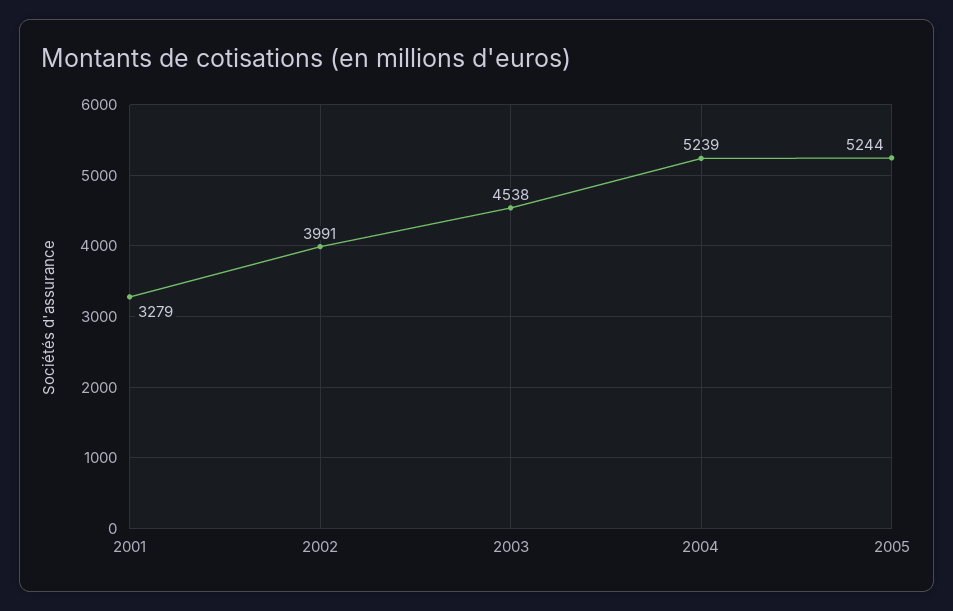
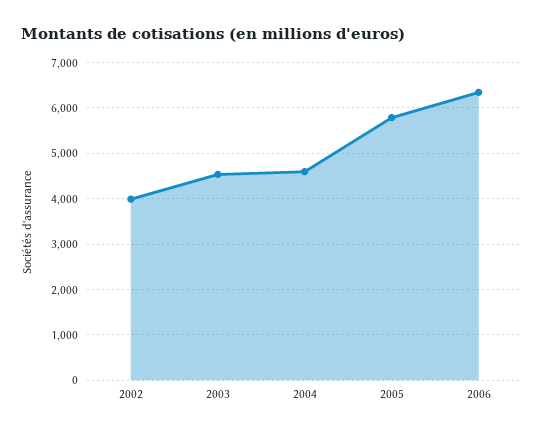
2001: 3279 -> none
2004: 5239 -> 4600
2005: 5244 -> 5800
2006: none -> 6400

